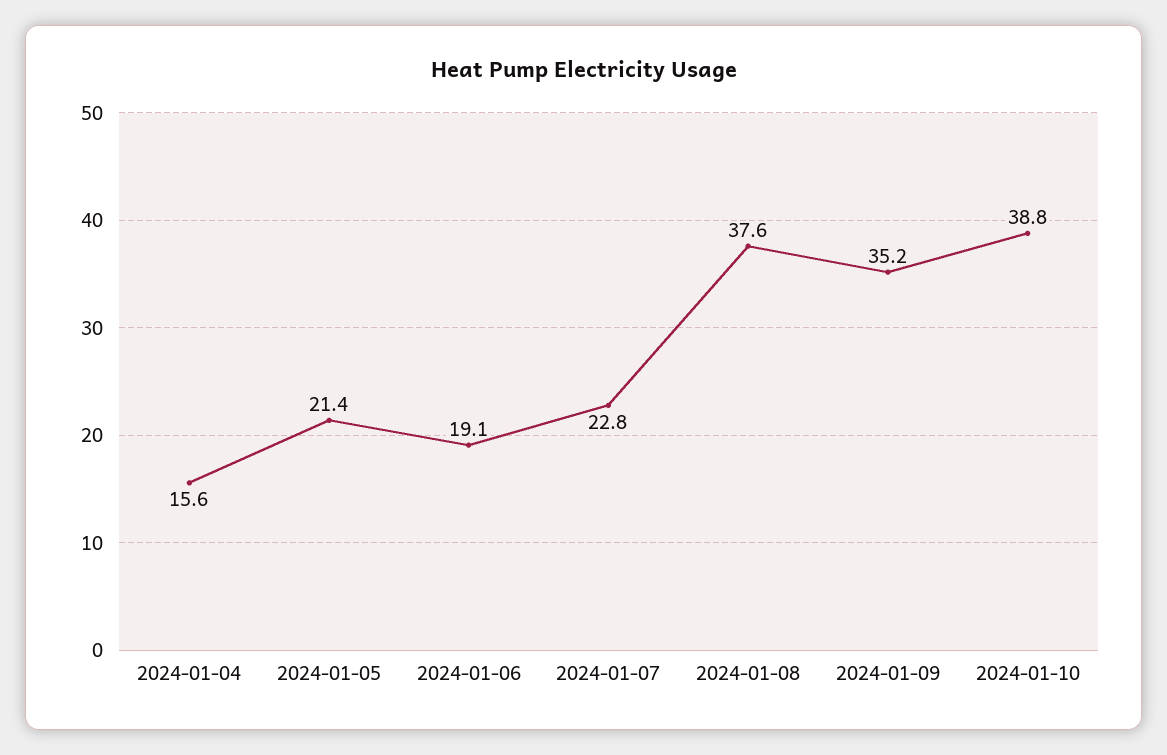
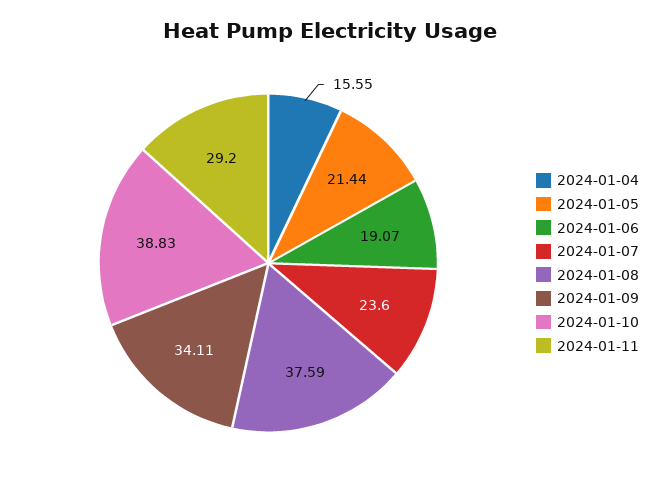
2024-01-07: 22.8 -> 23.6
2024-01-09: 35.2 -> 34.11
2024-01-11: none -> 29.2

